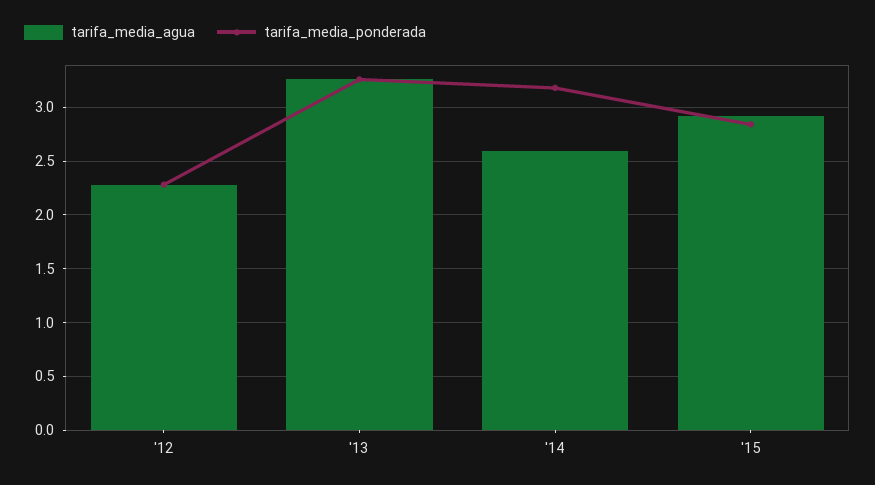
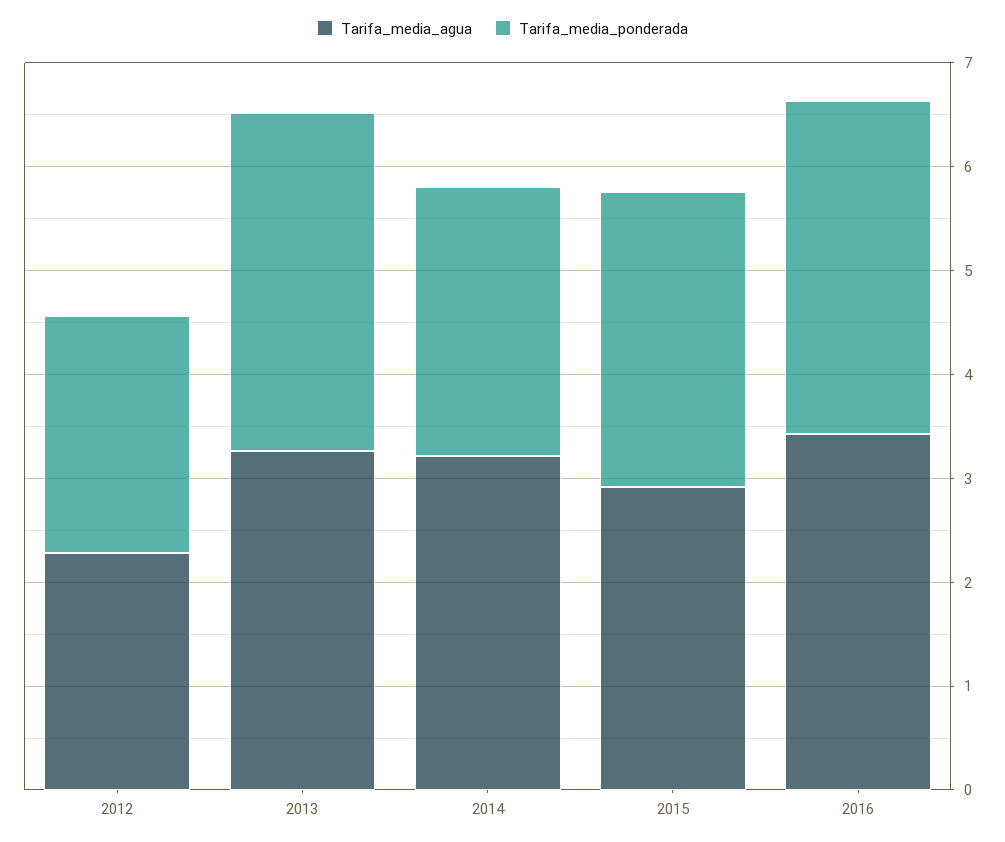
tarifa_media_agua, '14: 2.6 -> 3.2
tarifa_media_ponderada, '14: 3.2 -> 2.6
tarifa_media_agua, 2016: none -> 3.4
tarifa_media_ponderada, 2016: none -> 3.2

